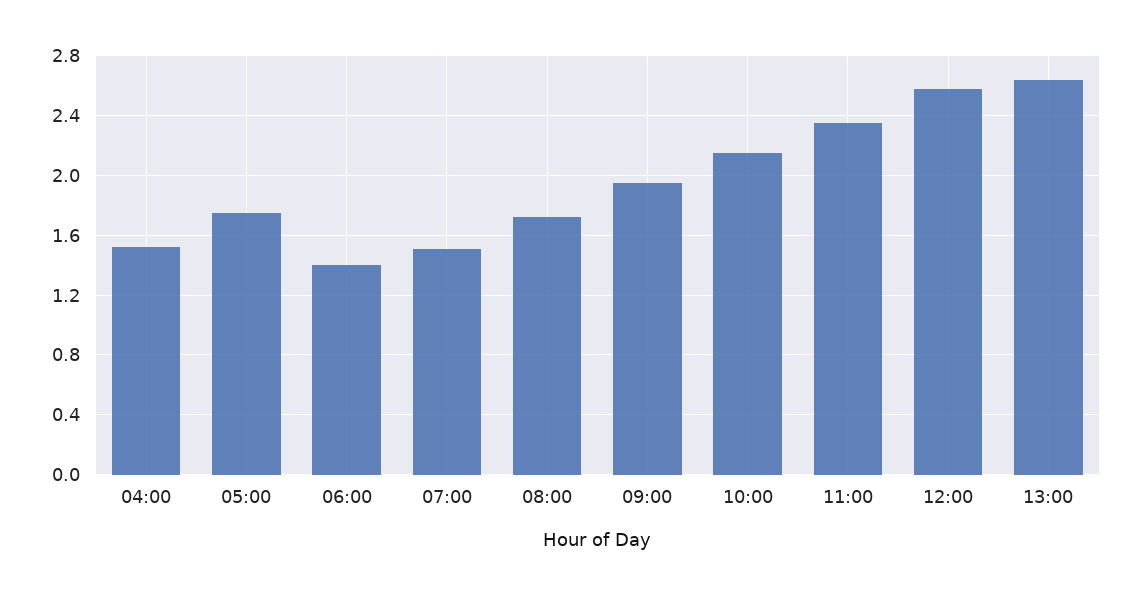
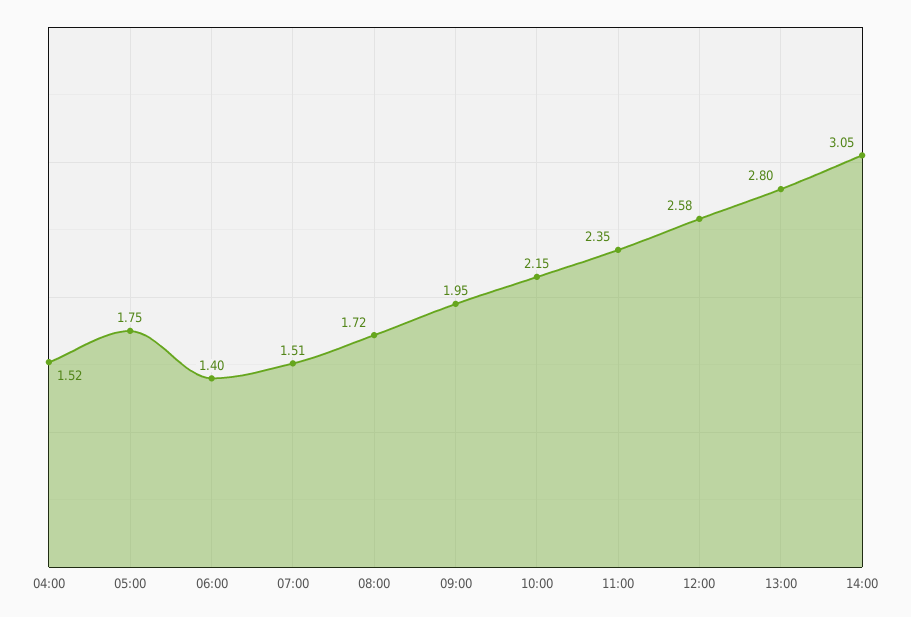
13:00: 2.65 -> 2.8
14:00: none -> 3.05

